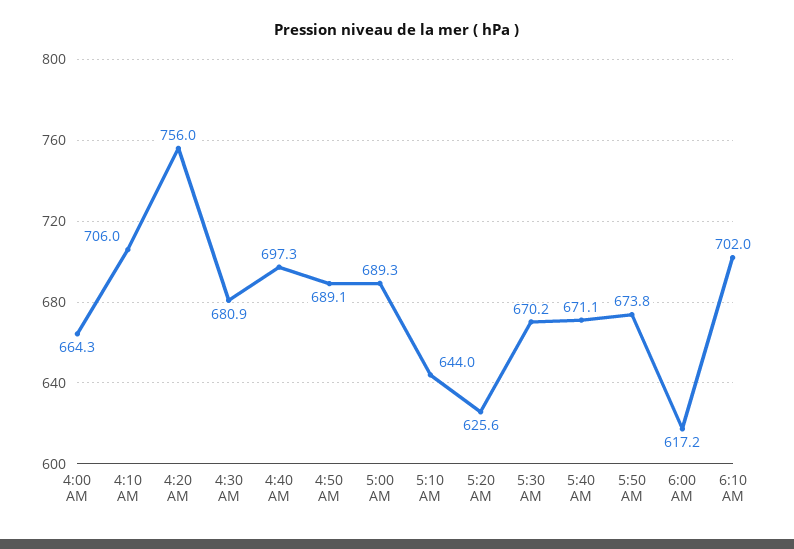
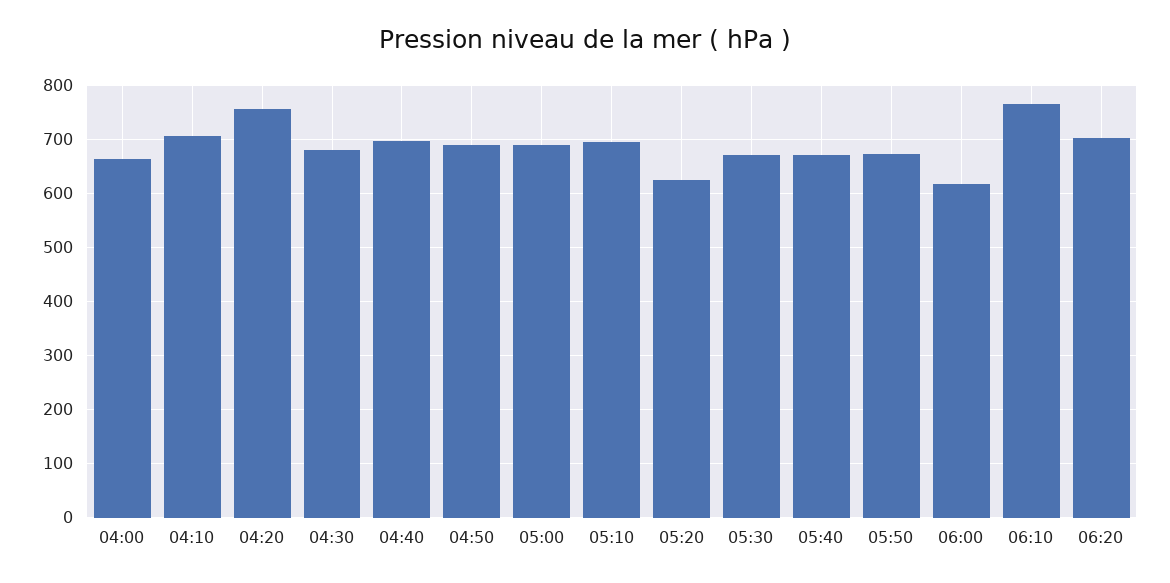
5:10 AM: 644 -> 700
6:10 AM: 702 -> 760
06:20: none -> 700

